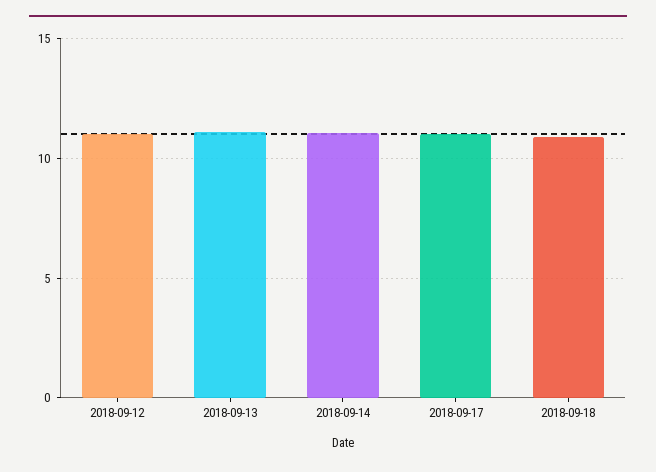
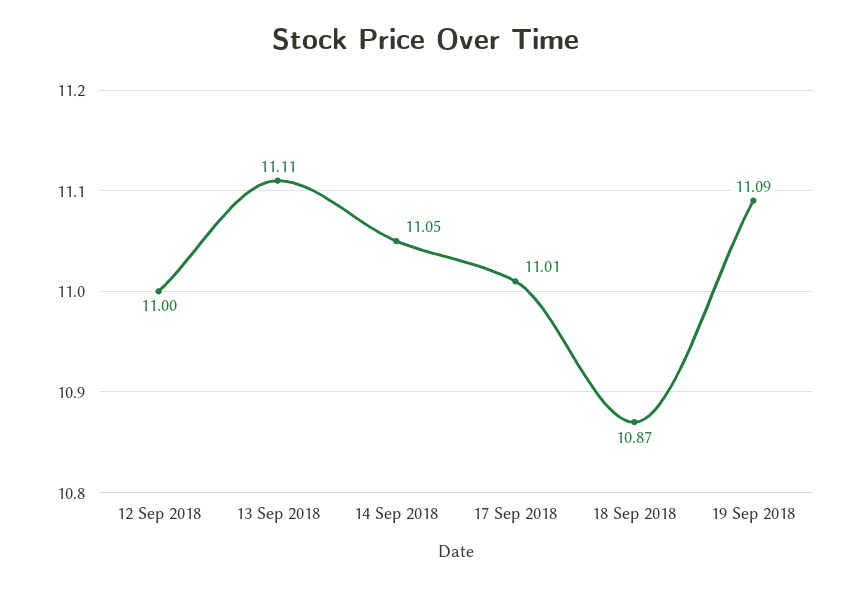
19 Sep 2018: none -> 11.09

